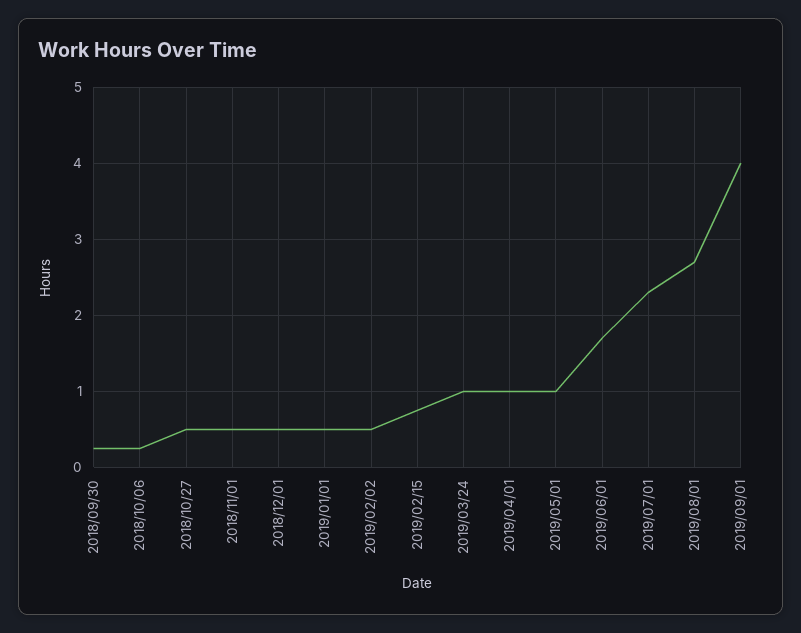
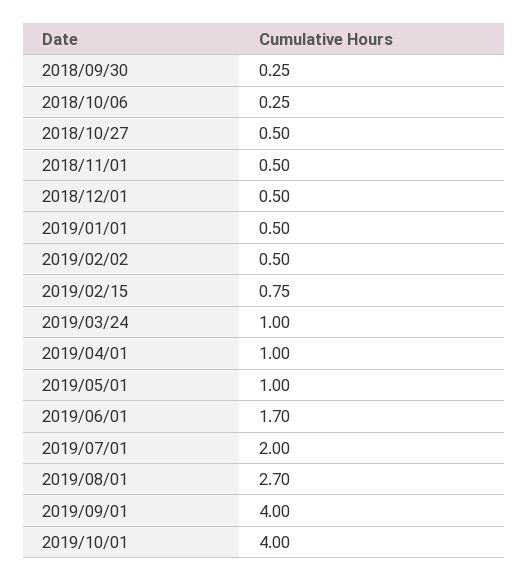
2019/07/01: 2.3 -> 2
2019/10/01: none -> 4

